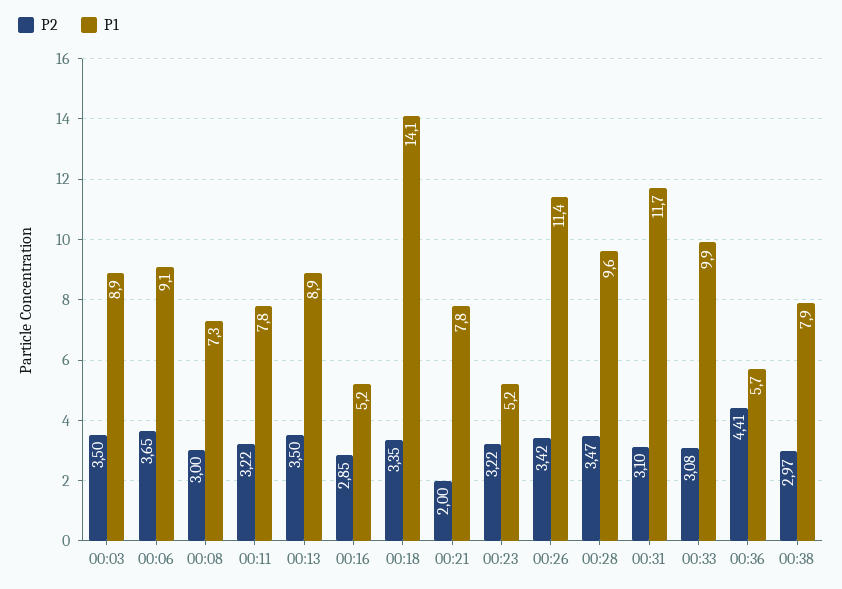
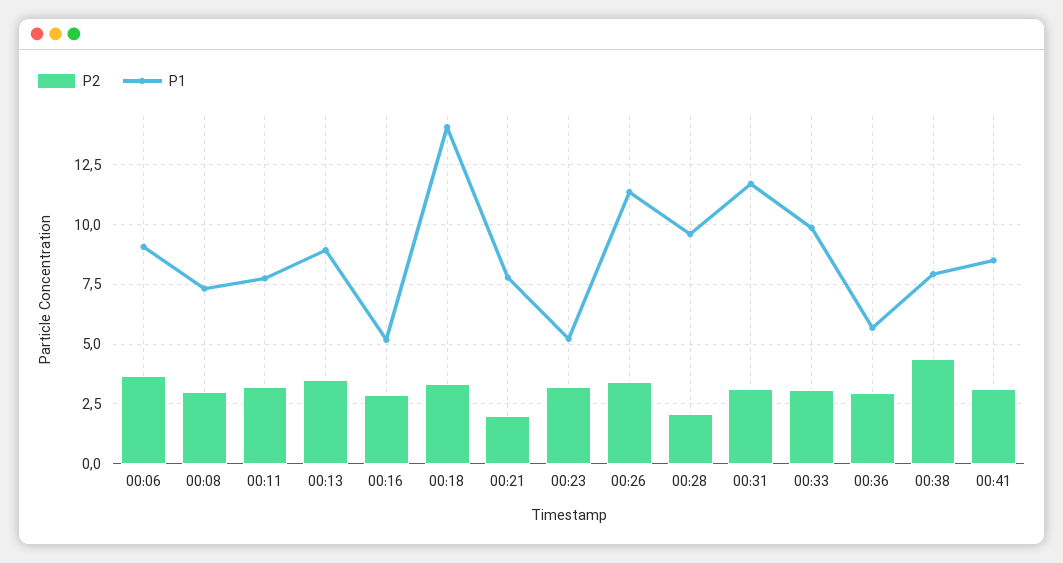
P2, 00:03: 3.5 -> none
P1, 00:03: 8.9 -> none
P2, 00:28: 3.47 -> 2
P2, 00:36: 4.41 -> 3
P2, 00:38: 2.97 -> 4.5
P2, 00:41: none -> 3
P1, 00:41: none -> 8.5

